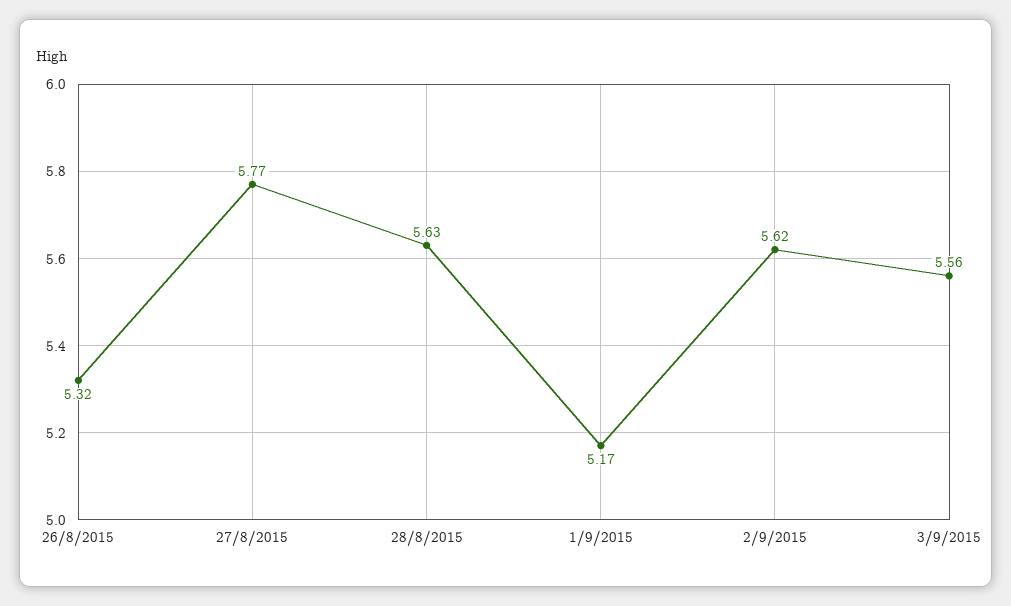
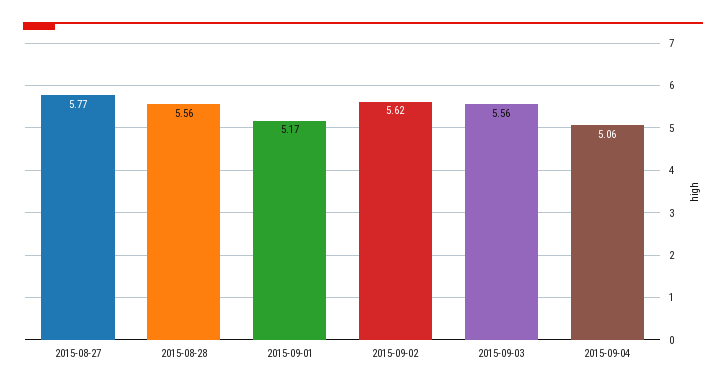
26/8/2015: 5.32 -> none
28/8/2015: 5.63 -> 5.56
2015-09-04: none -> 5.06

